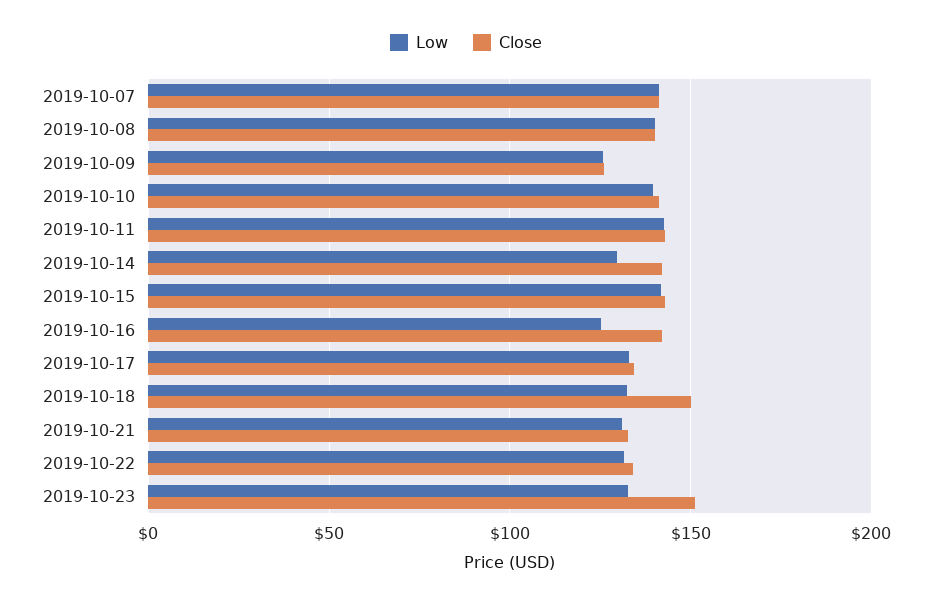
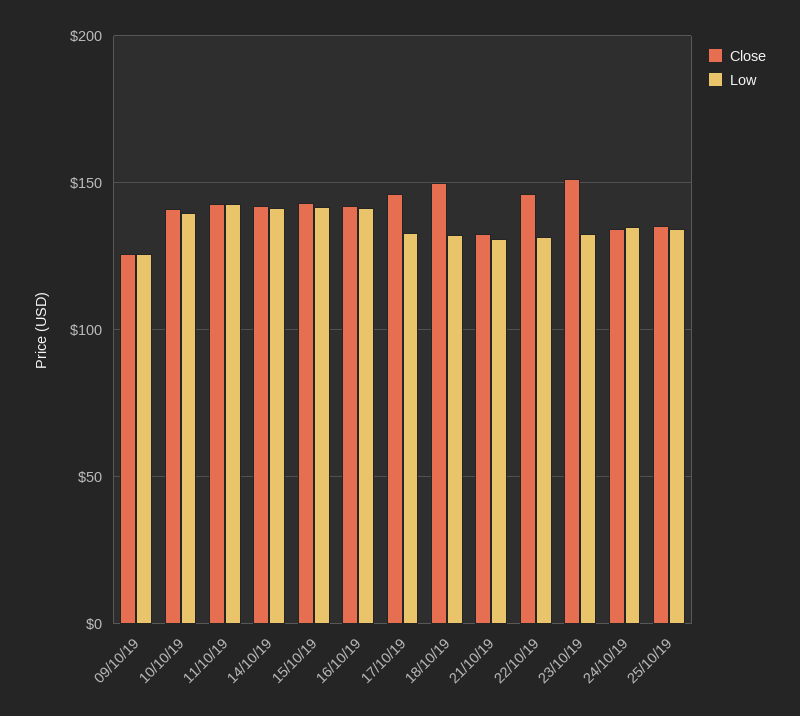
Low, 2019-10-07: 140 -> none
Close, 2019-10-07: 140 -> none
Low, 2019-10-08: 140 -> none
Close, 2019-10-08: 140 -> none
Low, 2019-10-14: 130 -> 140
Low, 2019-10-16: 125 -> 140
Close, 2019-10-17: 135 -> 145
Close, 2019-10-22: 135 -> 145
Close, 24/10/19: none -> 135
Low, 24/10/19: none -> 135
Close, 25/10/19: none -> 135
Low, 25/10/19: none -> 135

